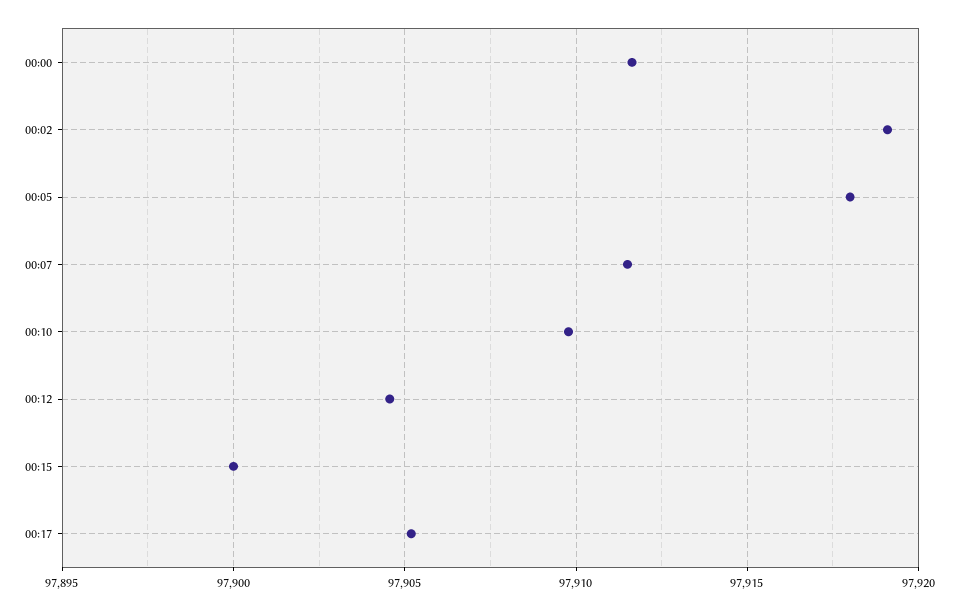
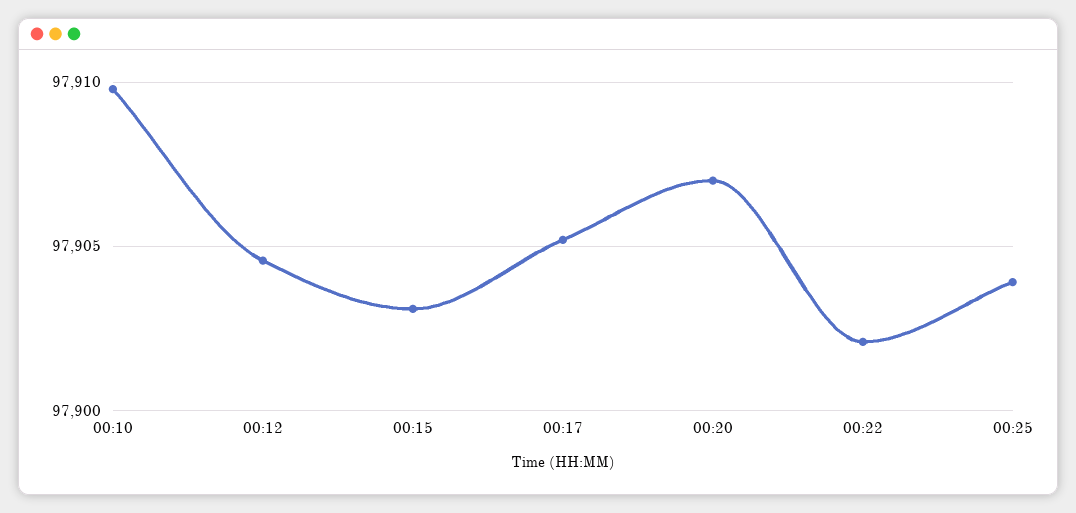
00:00: 97911.5 -> none
00:02: 97919 -> none
00:05: 97918 -> none
00:07: 97911.5 -> none
00:15: 97900 -> 97903
00:20: none -> 97907
00:22: none -> 97902
00:25: none -> 97904

